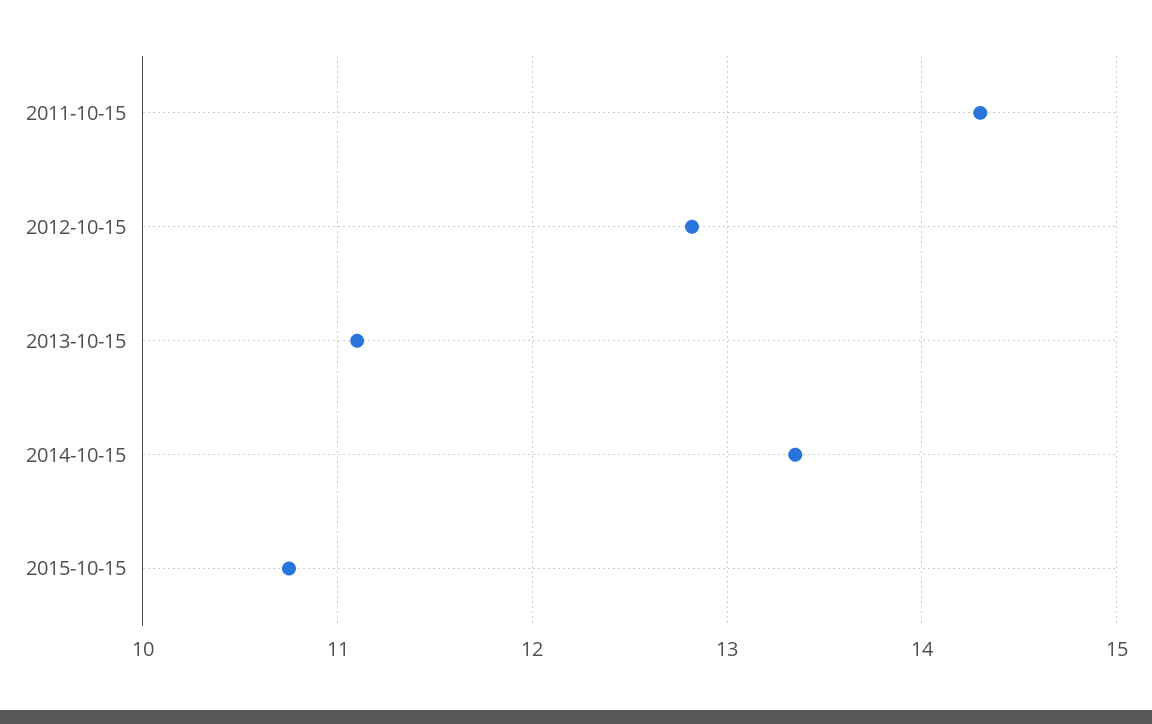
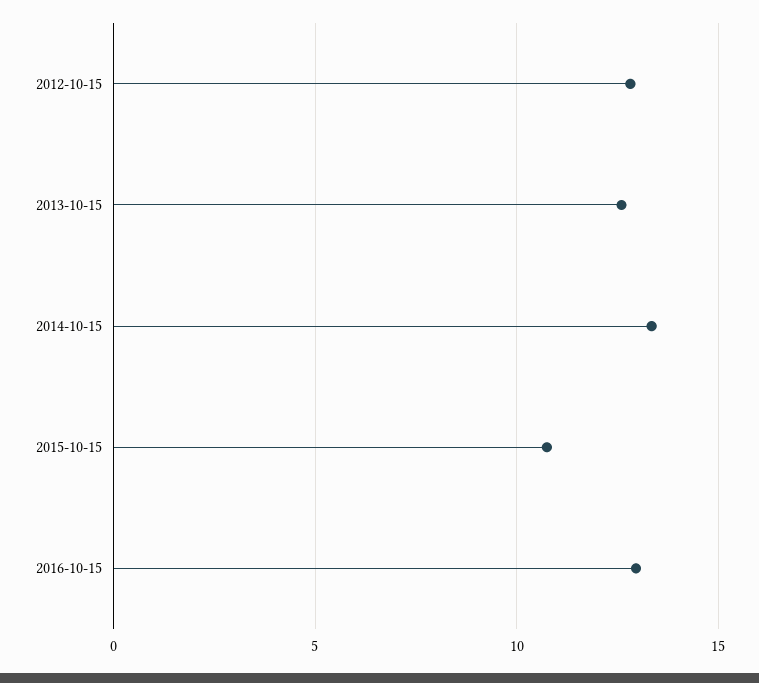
2011-10-15: 14.3 -> none
2013-10-15: 11.1 -> 12.5
2016-10-15: none -> 13

